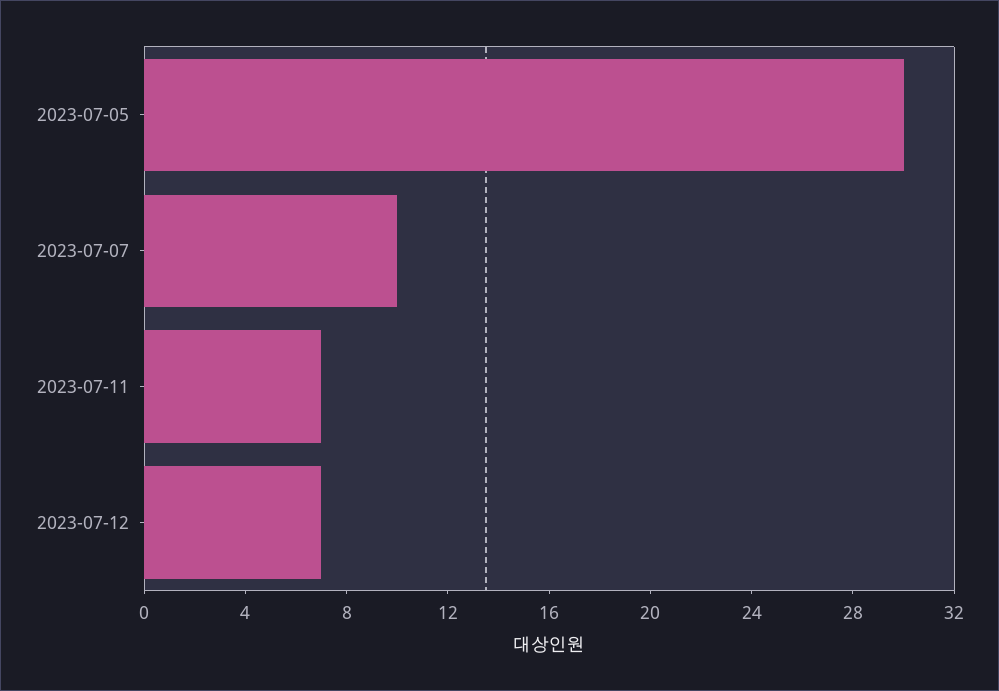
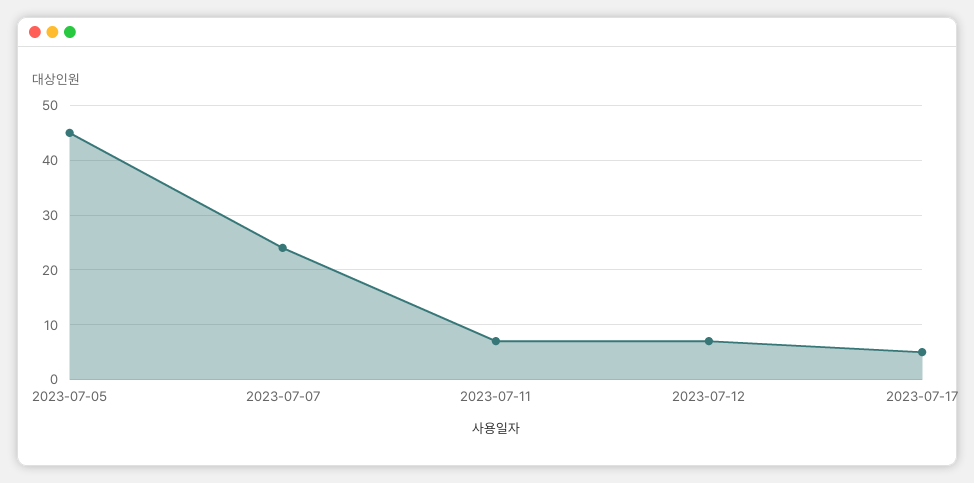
2023-07-05: 30 -> 45
2023-07-07: 10 -> 25
2023-07-17: none -> 5

